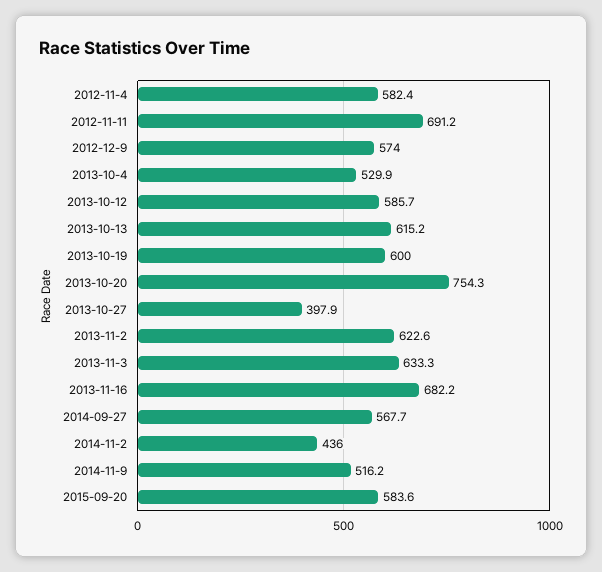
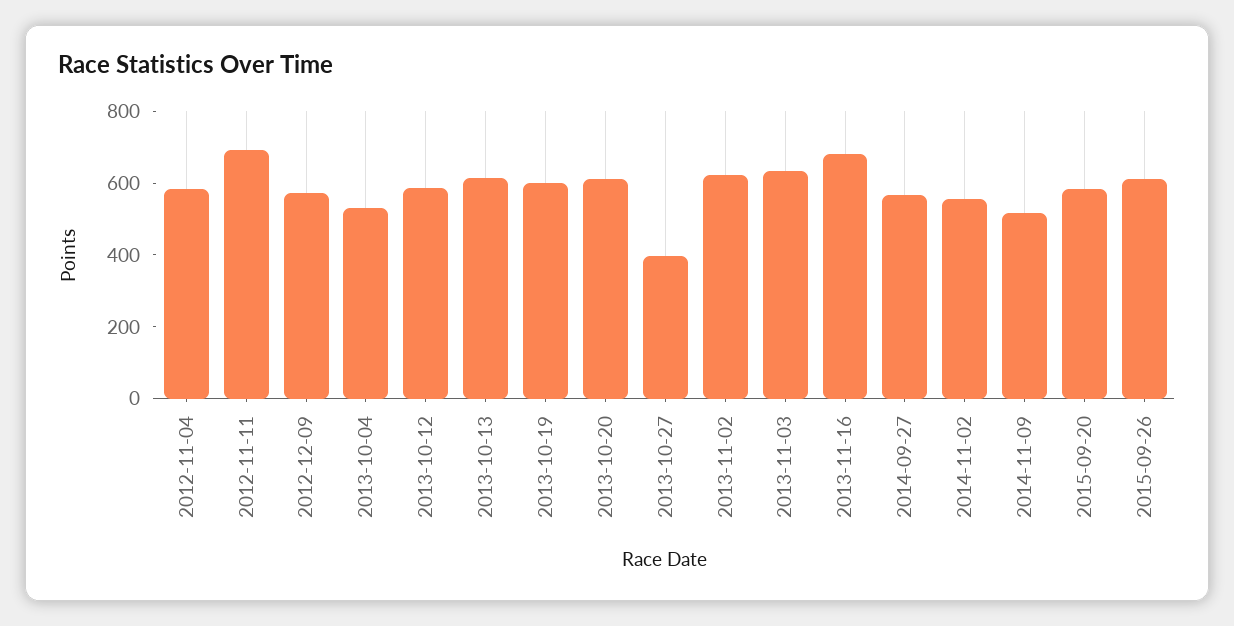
2013-10-20: 754.3 -> 600
2014-11-2: 436 -> 550
2015-09-26: none -> 600

